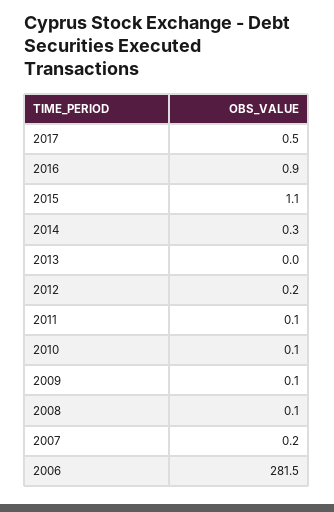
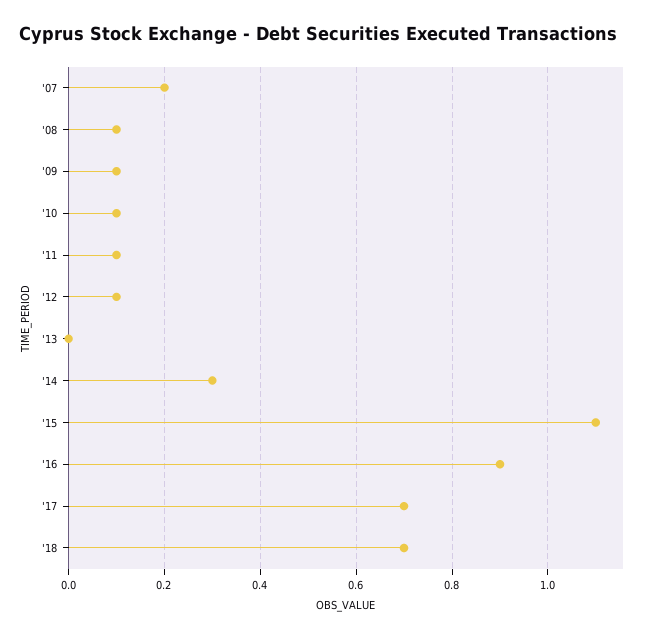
2017: 0.5 -> 0.7
2012: 0.2 -> 0.1
2006: 281.5 -> none
'18: none -> 0.7

